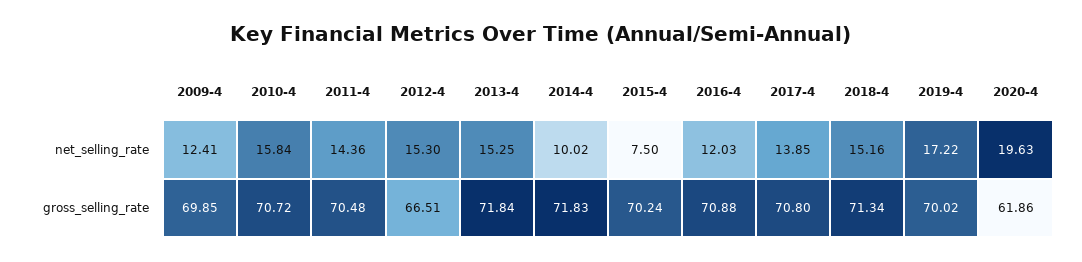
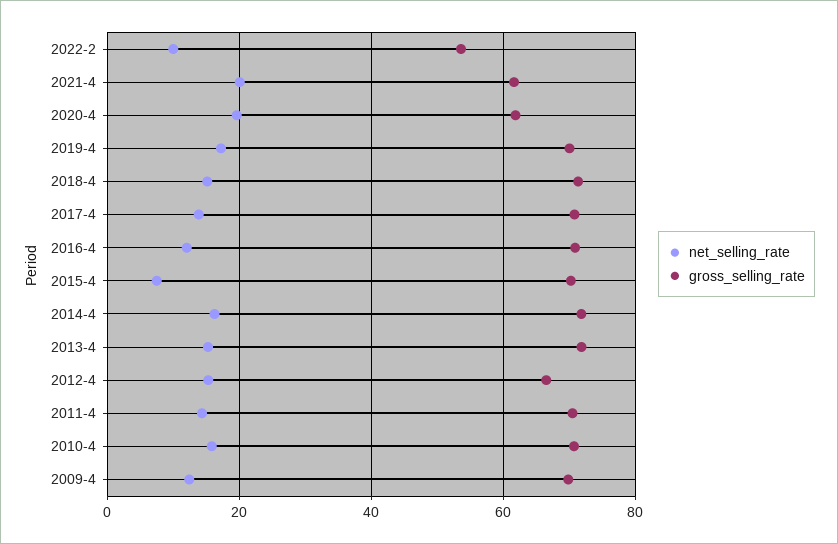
net_selling_rate, 2014-4: 10.02 -> 16
net_selling_rate, 2022-2: none -> 10
gross_selling_rate, 2022-2: none -> 54
net_selling_rate, 2021-4: none -> 20
gross_selling_rate, 2021-4: none -> 62

